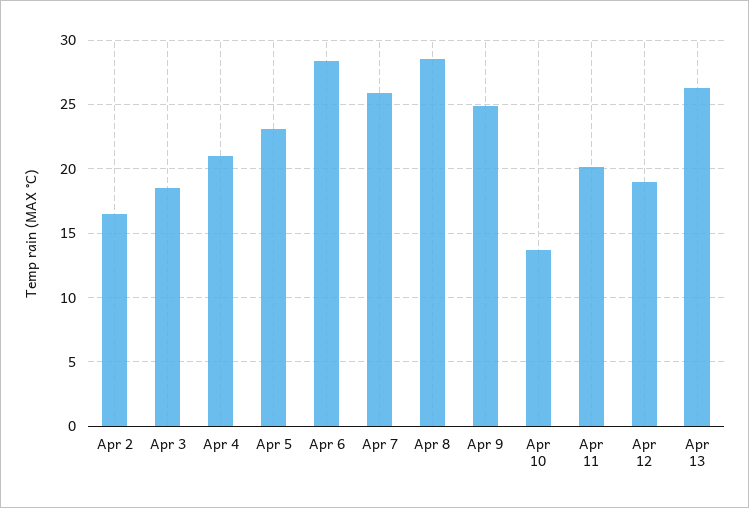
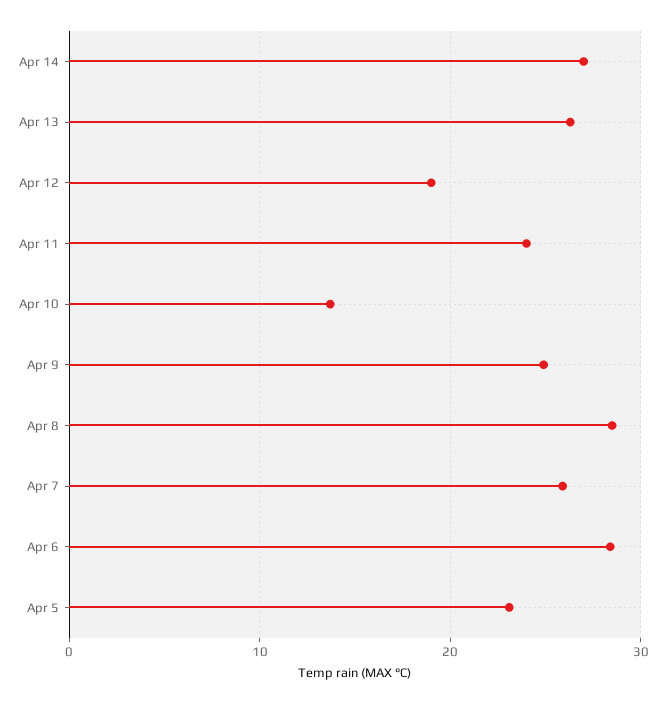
Apr 2: 16.5 -> none
Apr 3: 18.5 -> none
Apr 4: 21 -> none
Apr 11: 20 -> 24
Apr 14: none -> 27

